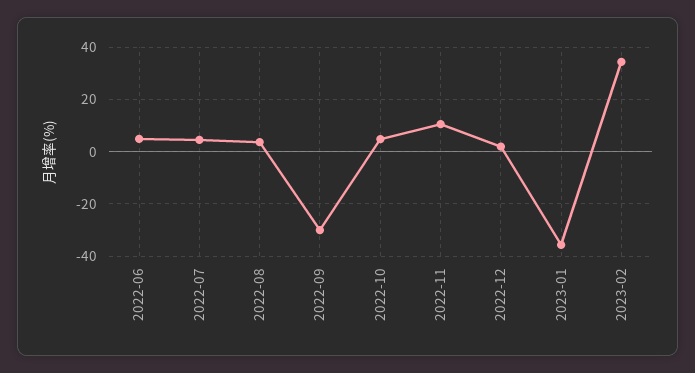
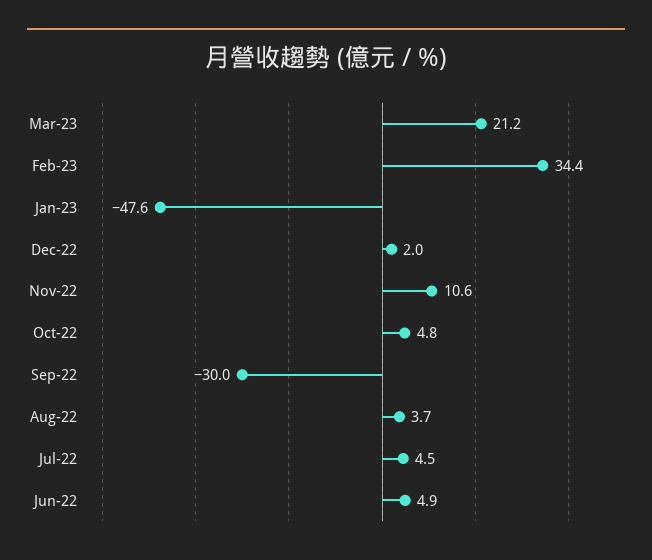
2023-01: -35 -> -47.6
Mar-23: none -> 21.2

